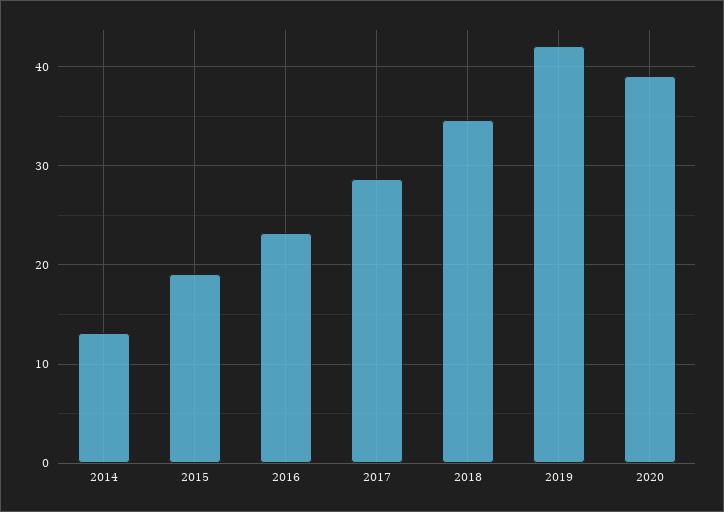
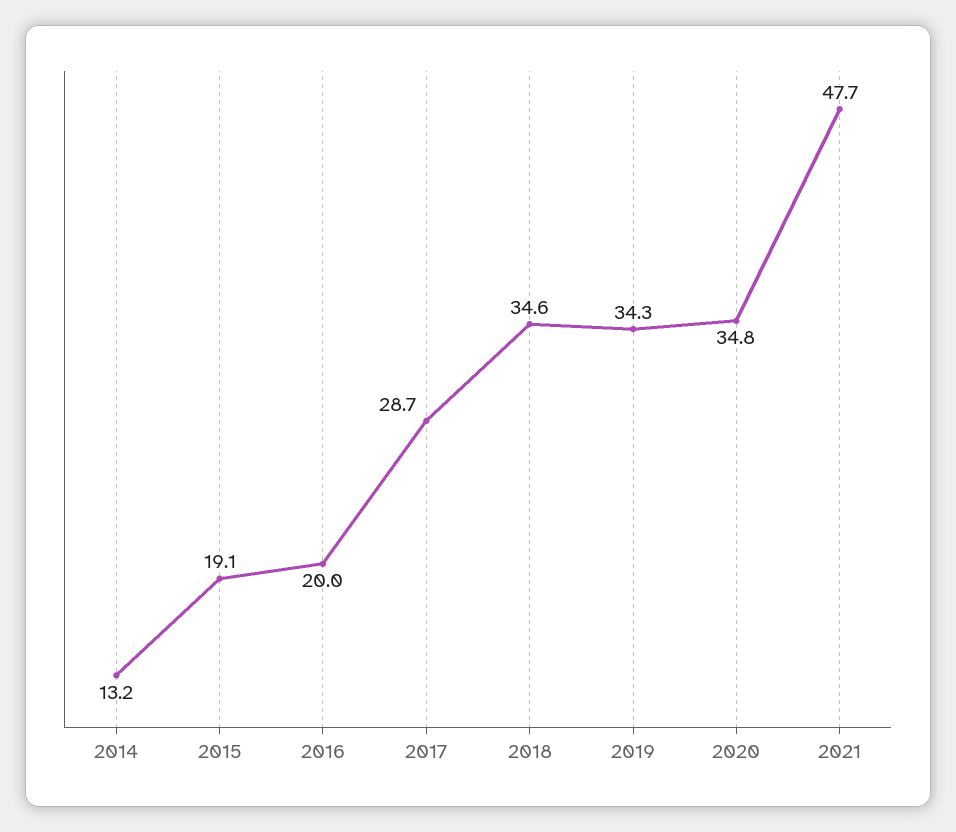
2016: 23 -> 20
2019: 42 -> 34.3
2020: 39 -> 34.8
2021: none -> 47.7

